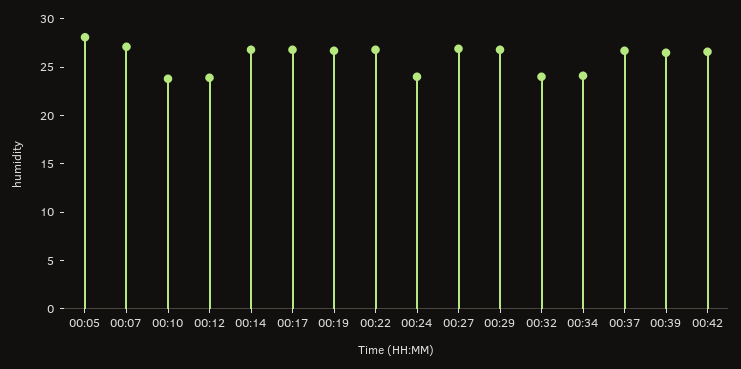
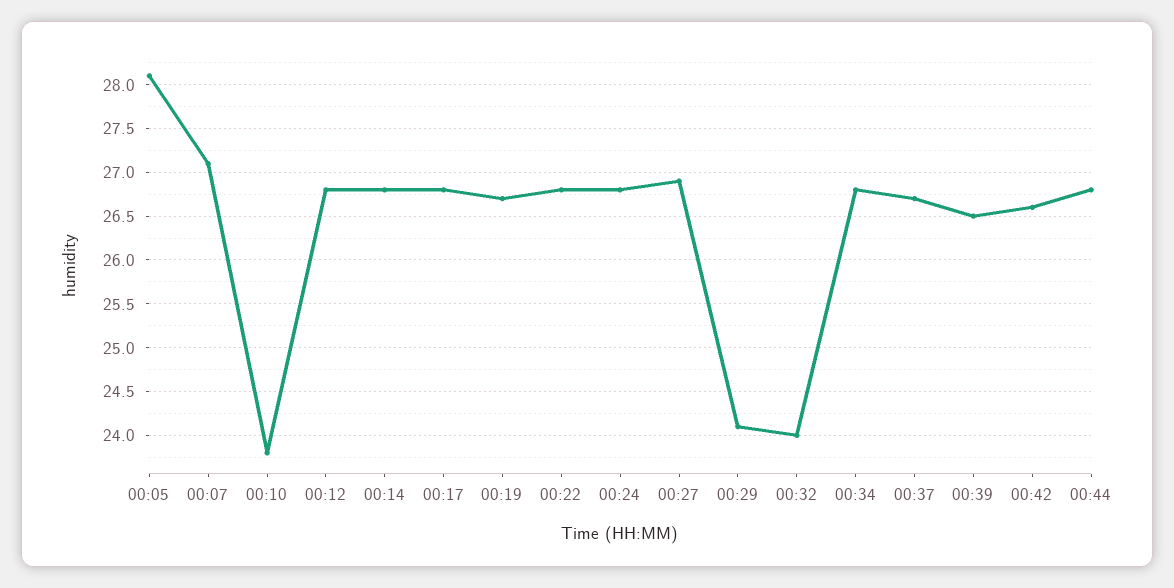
00:12: 24 -> 26.8
00:24: 24 -> 26.8
00:29: 27 -> 24.1
00:34: 24 -> 26.8
00:44: none -> 26.8

